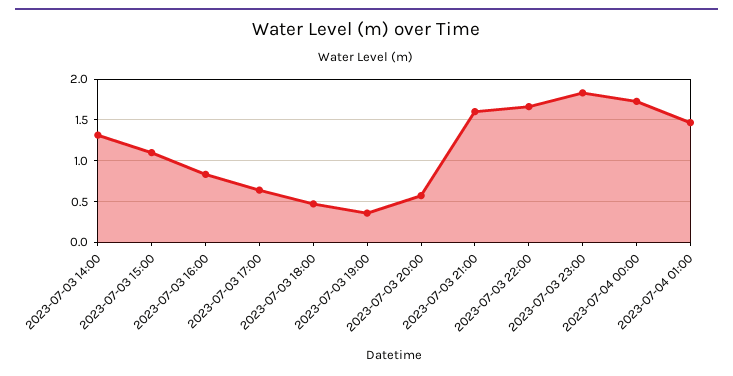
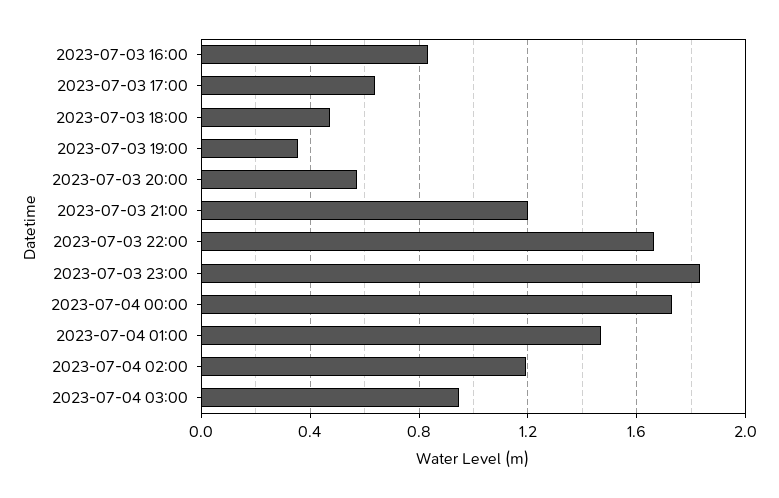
2023-07-03 14:00: 1.3 -> none
2023-07-03 15:00: 1.1 -> none
2023-07-03 21:00: 1.6 -> 1.2
2023-07-04 02:00: none -> 1.2
2023-07-04 03:00: none -> 0.95

